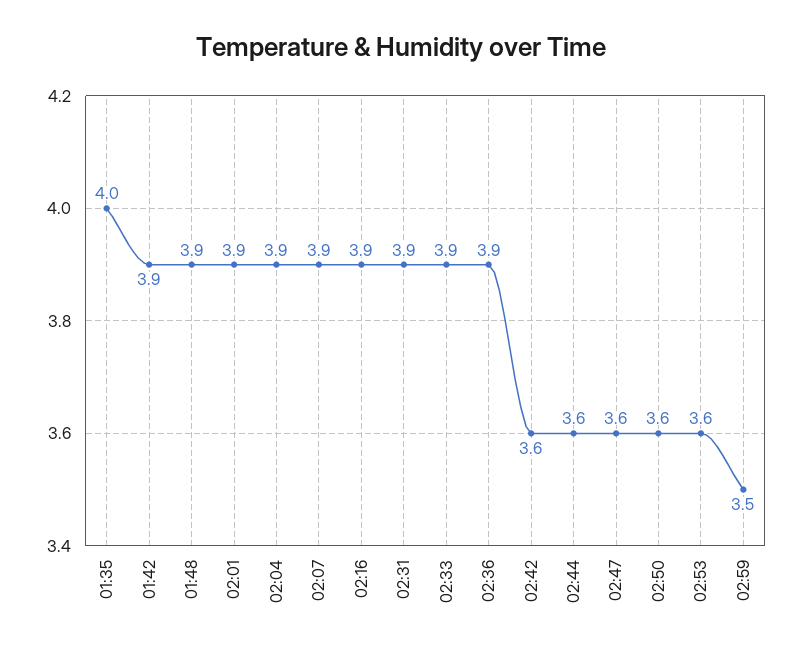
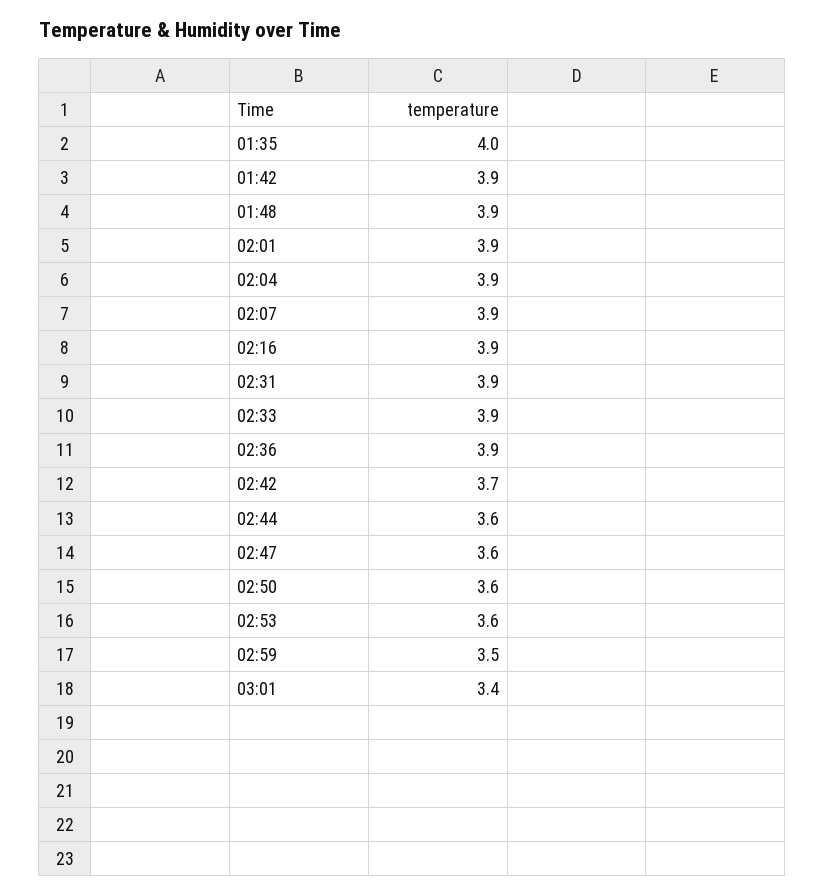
02:42: 3.6 -> 3.7
03:01: none -> 3.4

